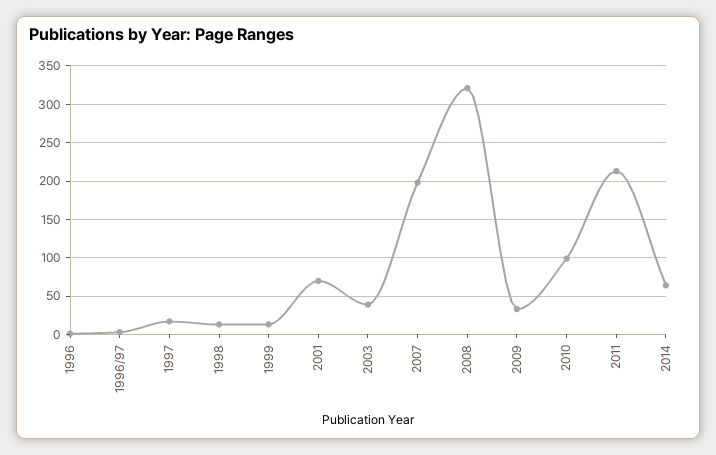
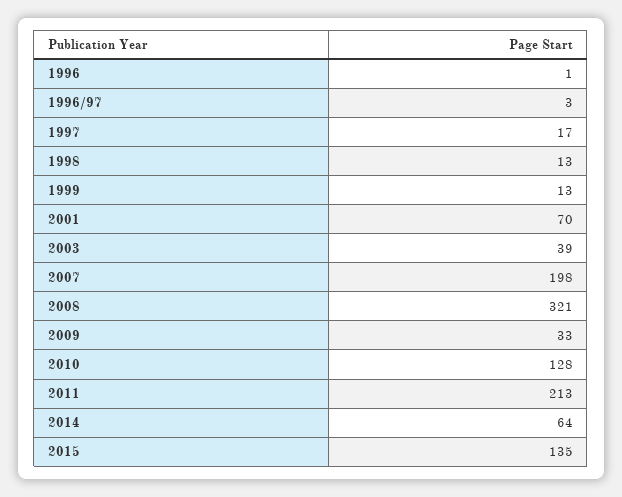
2010: 100 -> 128
2015: none -> 135

